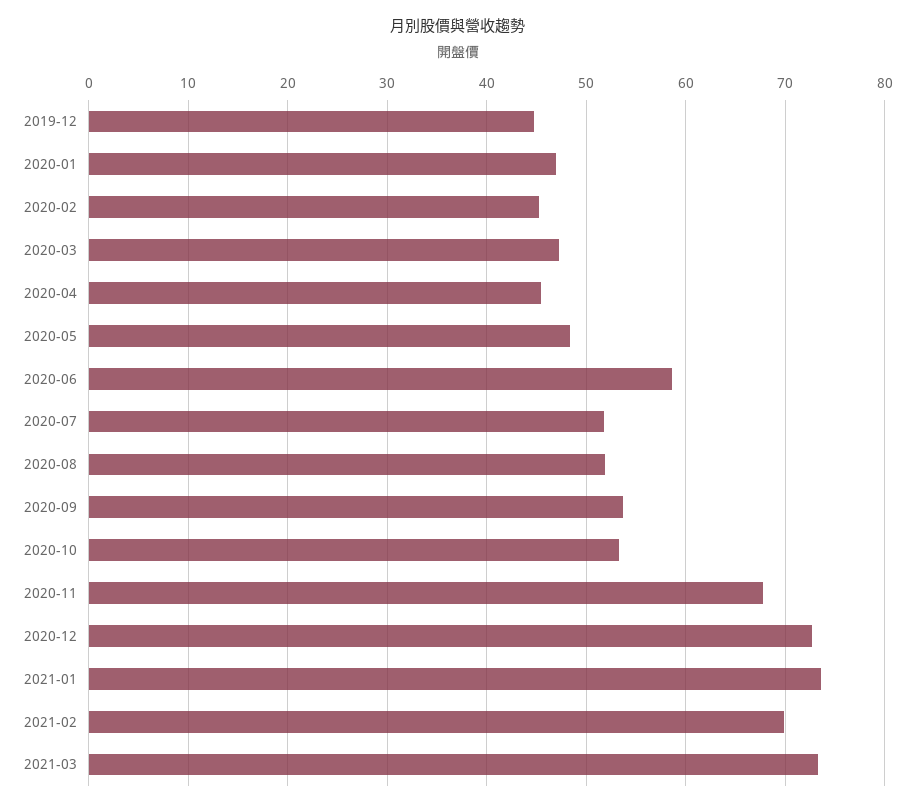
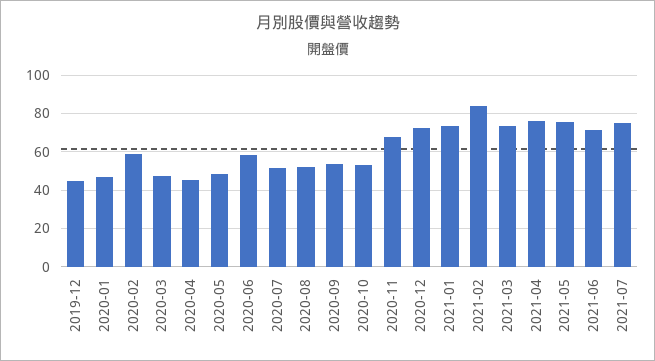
2020-02: 45 -> 60
2021-02: 70 -> 85
2021-04: none -> 75
2021-05: none -> 75
2021-06: none -> 70
2021-07: none -> 75

